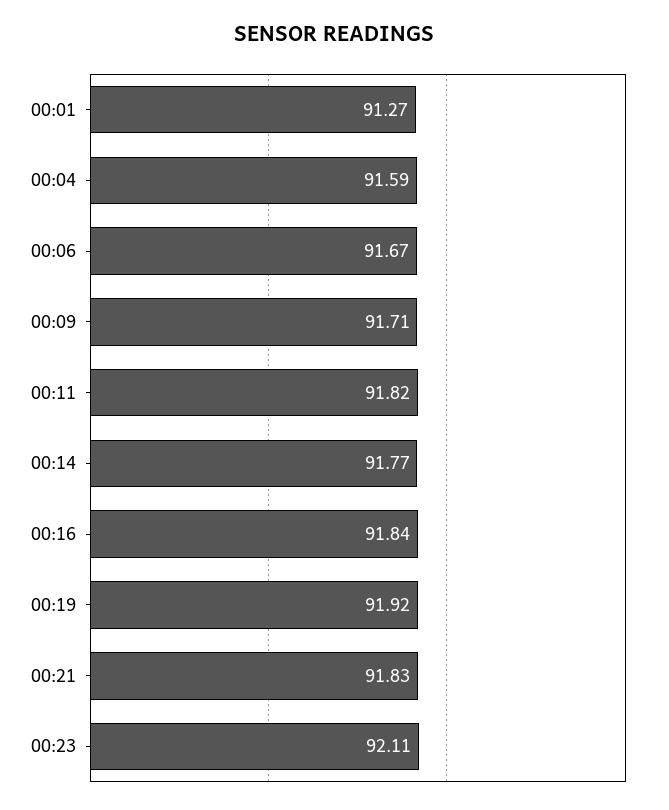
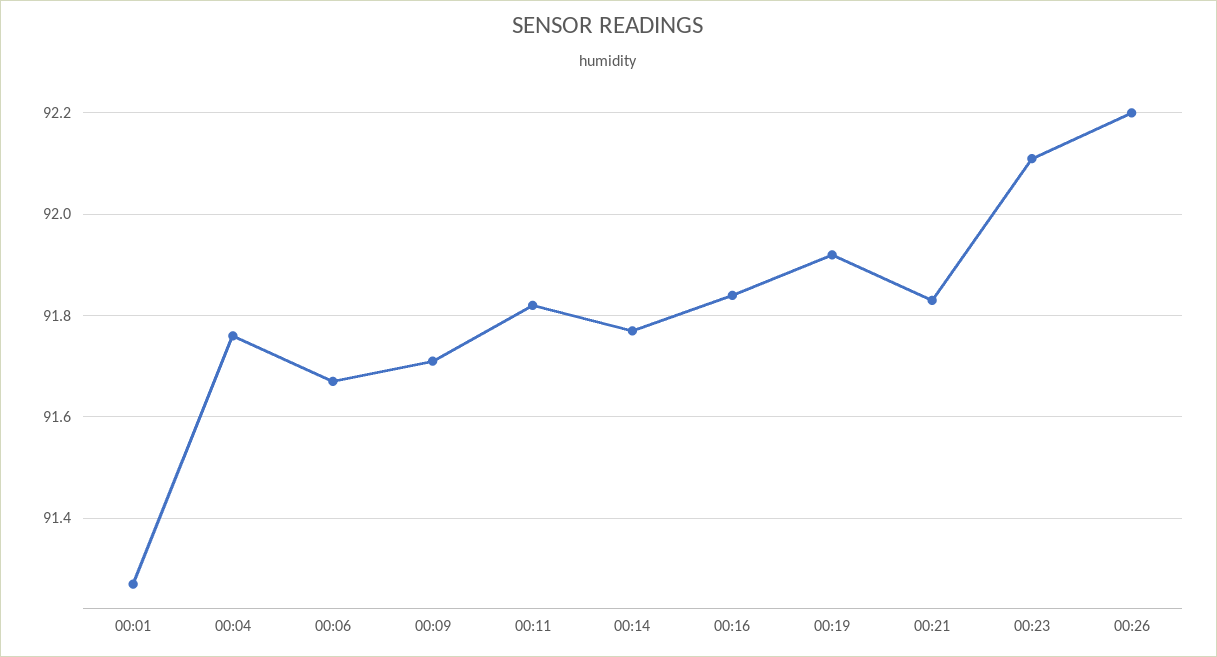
00:04: 91.59 -> 91.75
00:26: none -> 92.2

